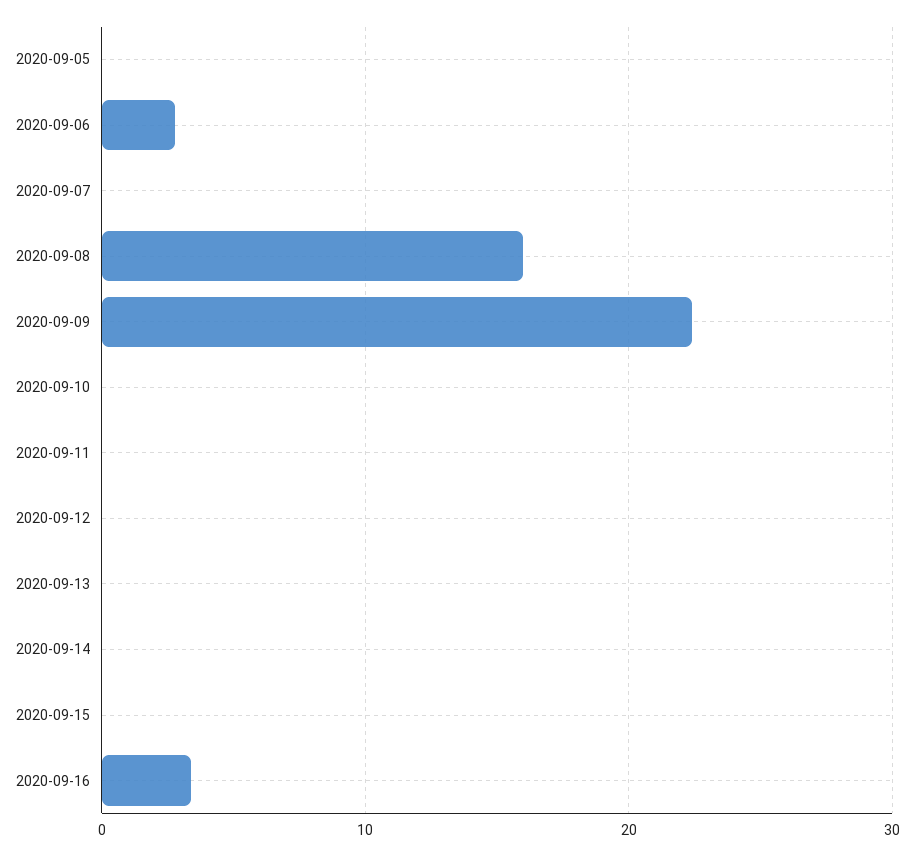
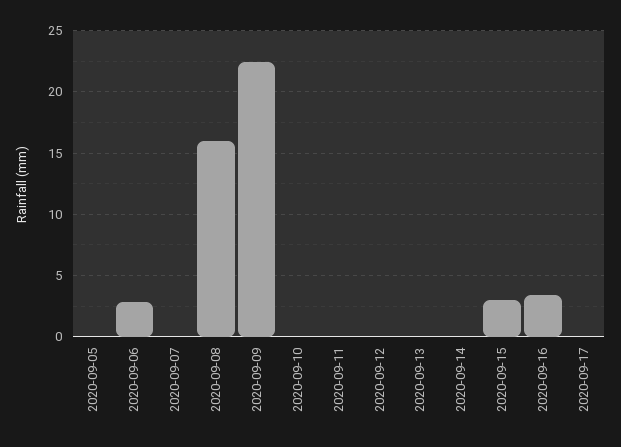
2020-09-15: 0 -> 3
2020-09-17: none -> 0

